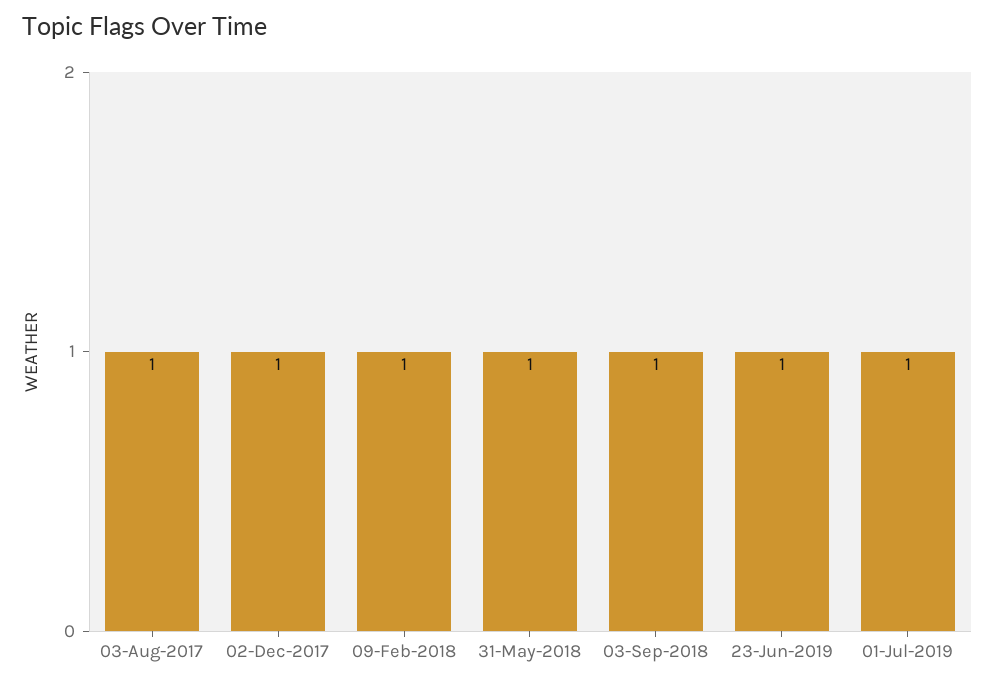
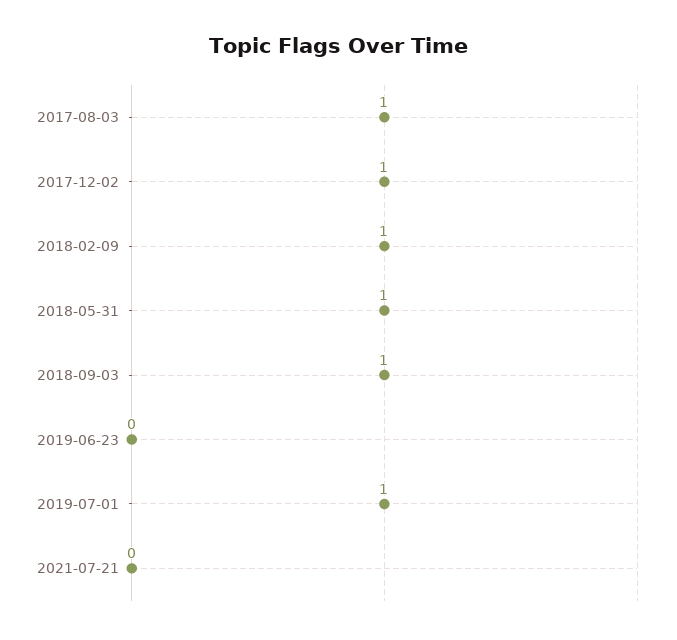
23-Jun-2019: 1 -> 0
2021-07-21: none -> 0

